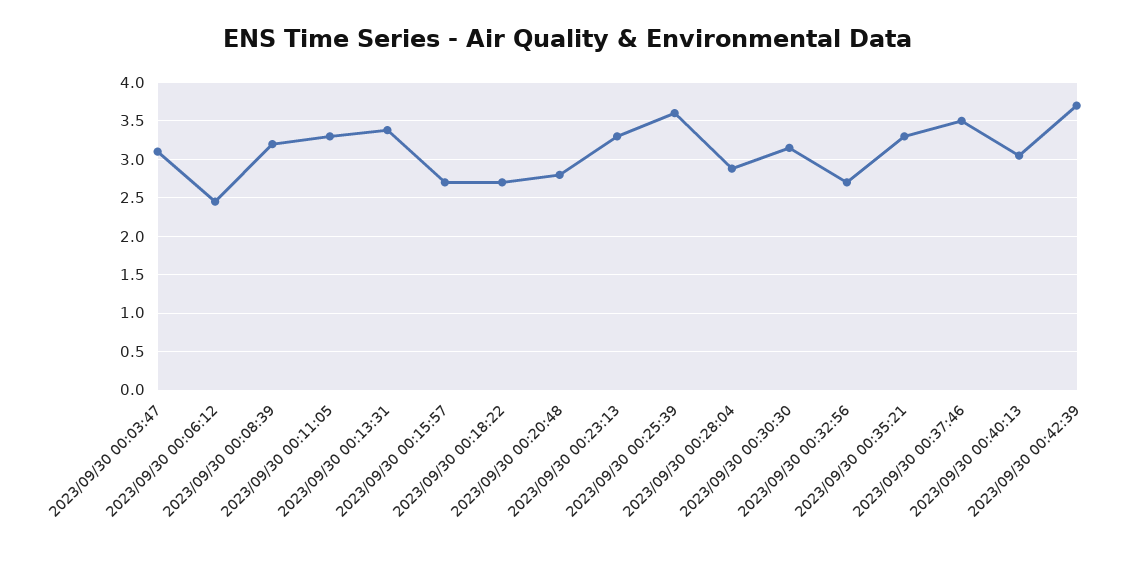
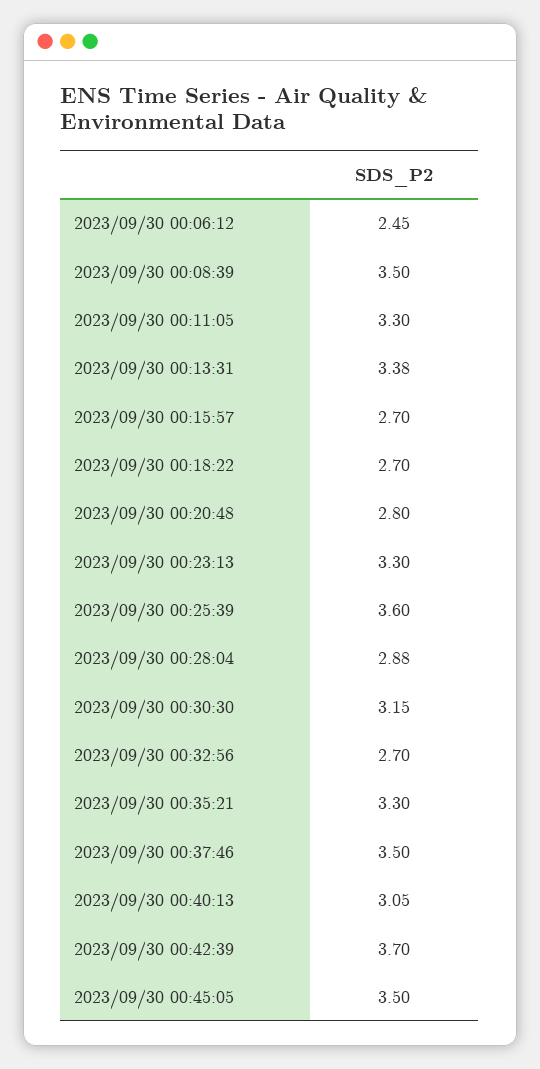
2023/09/30 00:03:47: 3.1 -> none
2023/09/30 00:08:39: 3.2 -> 3.5
2023/09/30 00:45:05: none -> 3.5

